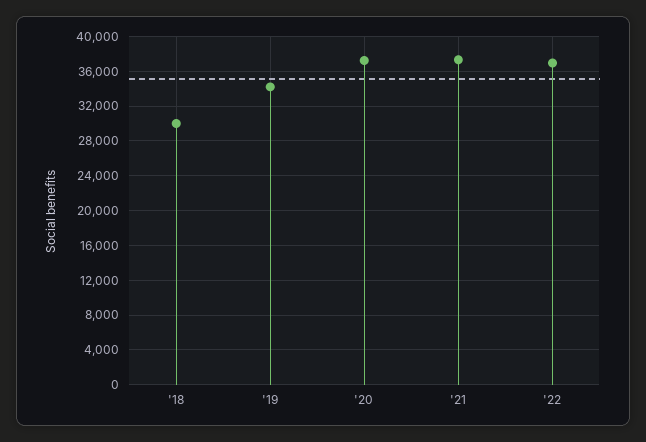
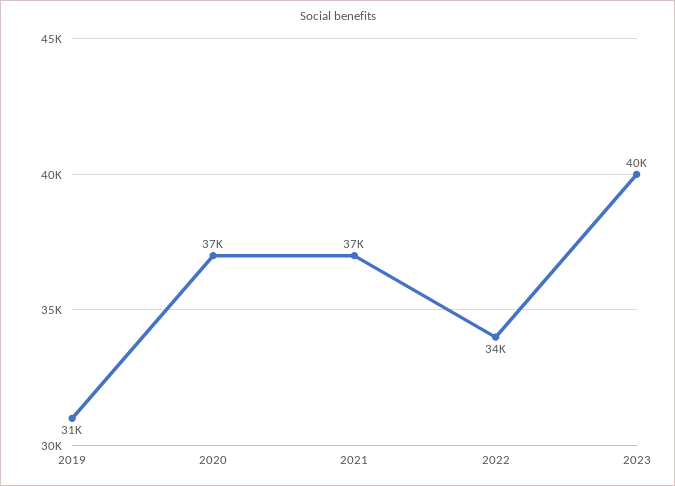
'18: 30000 -> none
'19: 34000 -> 31000
'22: 37000 -> 34000
2023: none -> 40000

